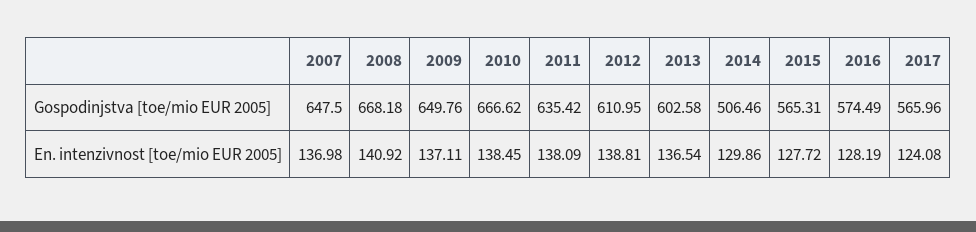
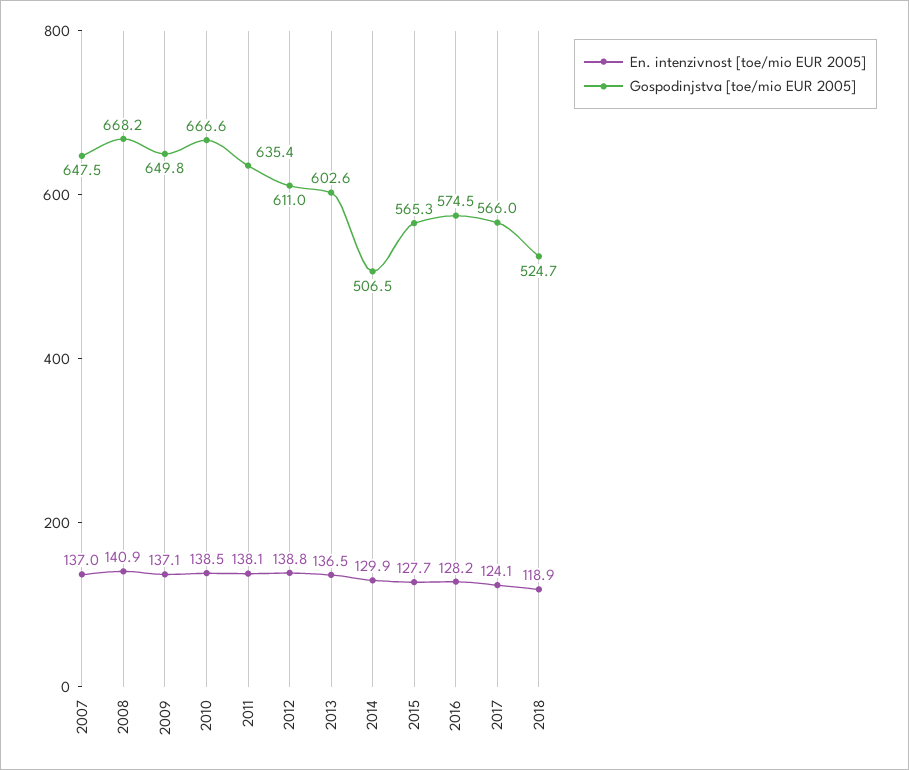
En. intenzivnost [toe/mio EUR 2005], 2018: none -> 118.9
Gospodinjstva [toe/mio EUR 2005], 2018: none -> 524.7

